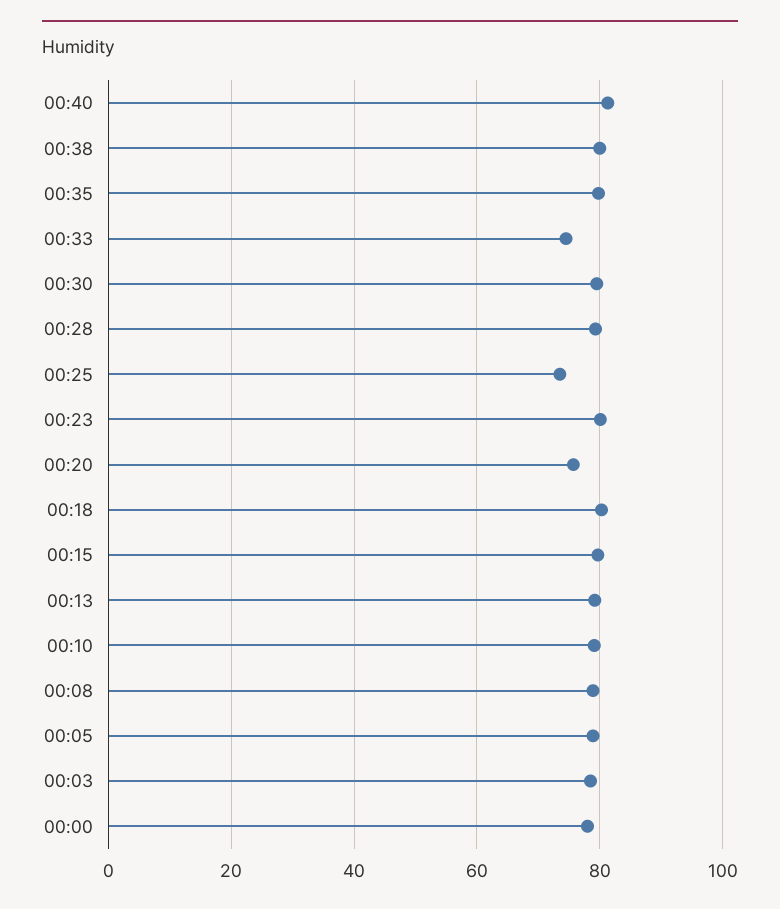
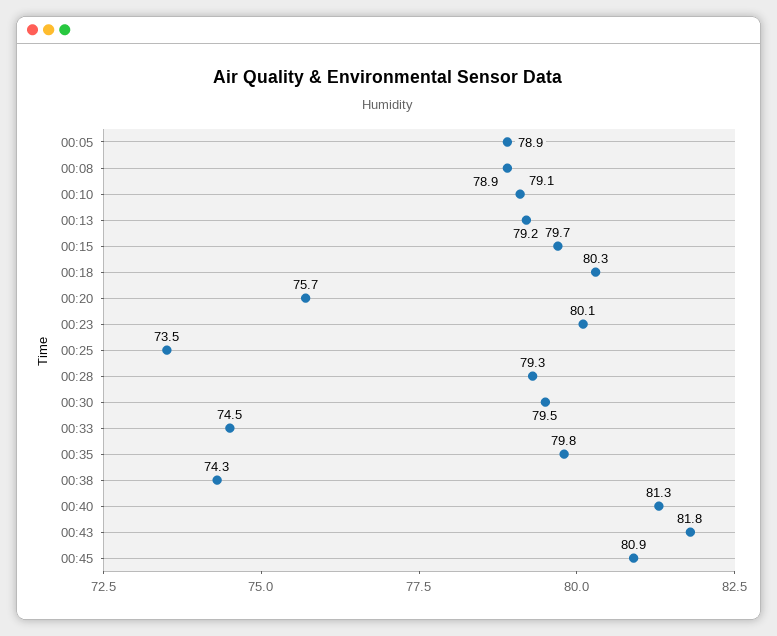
00:38: 80 -> 74.3
00:03: 78 -> none
00:00: 78 -> none
00:43: none -> 81.8
00:45: none -> 80.9

